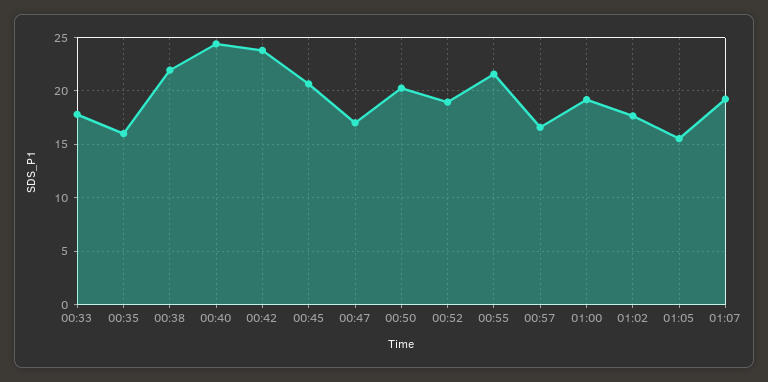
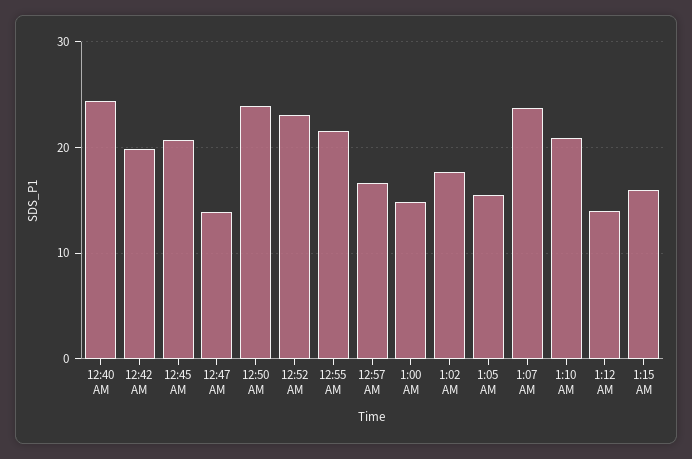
00:33: 18 -> none
00:35: 16 -> none
00:38: 22 -> none
00:42: 24 -> 20
00:47: 17 -> 14
00:50: 20 -> 24
00:52: 19 -> 23
01:00: 19 -> 15
01:07: 19 -> 24
1:10 AM: none -> 21
1:12 AM: none -> 14
1:15 AM: none -> 16

